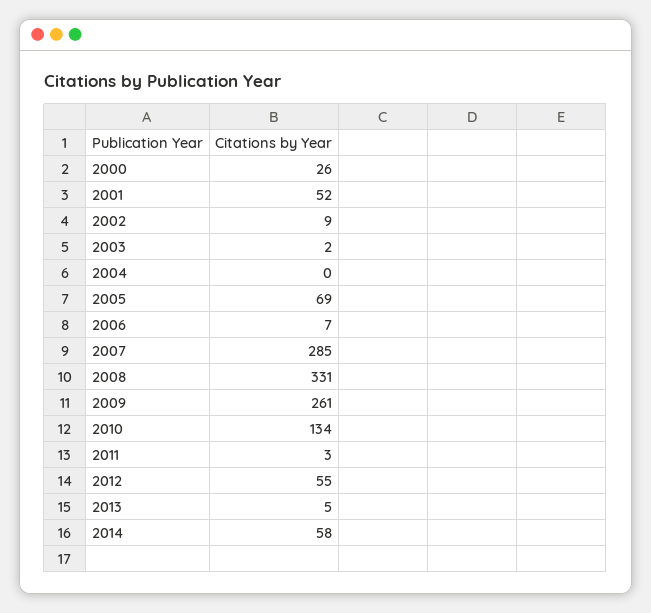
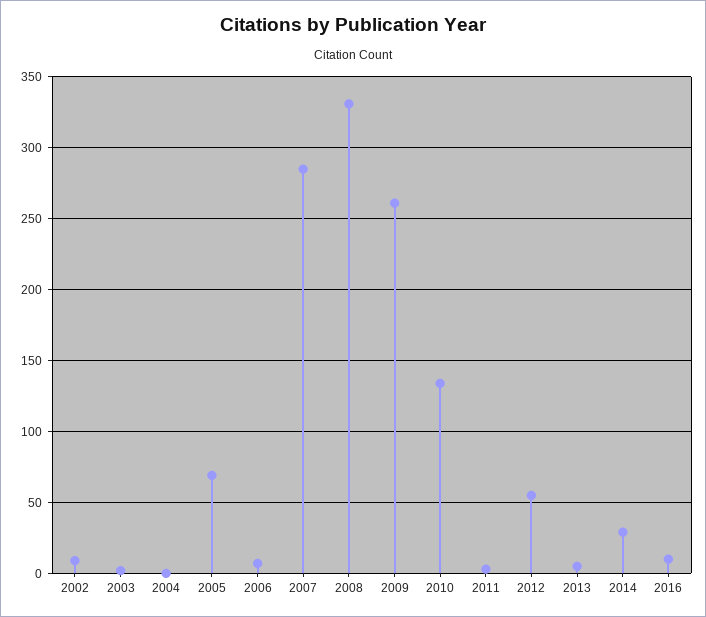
2000: 26 -> none
2001: 52 -> none
2014: 58 -> 30
2016: none -> 10

